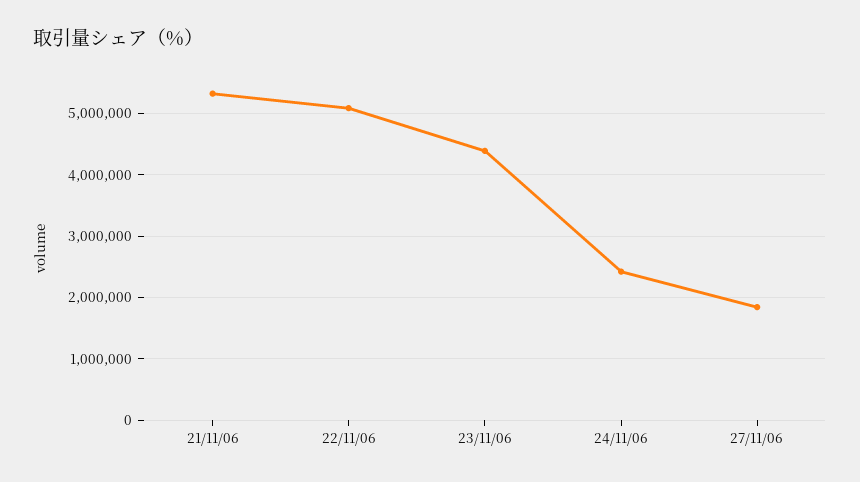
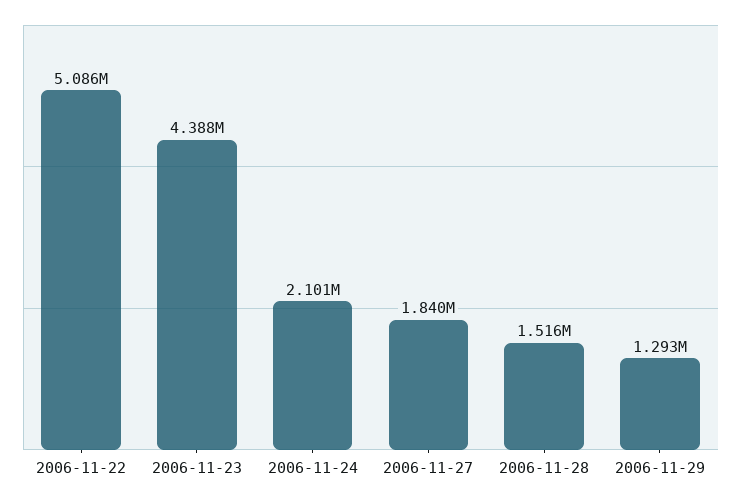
21/11/06: 5300000 -> none
24/11/06: 2400000 -> 2101000
2006-11-28: none -> 1516000
2006-11-29: none -> 1293000

